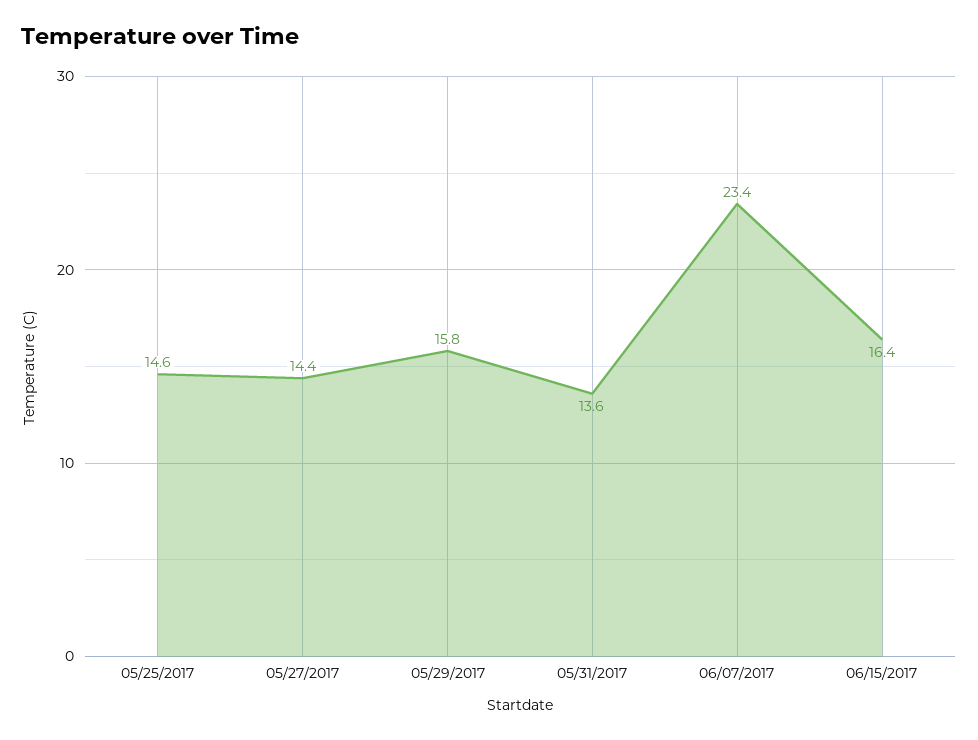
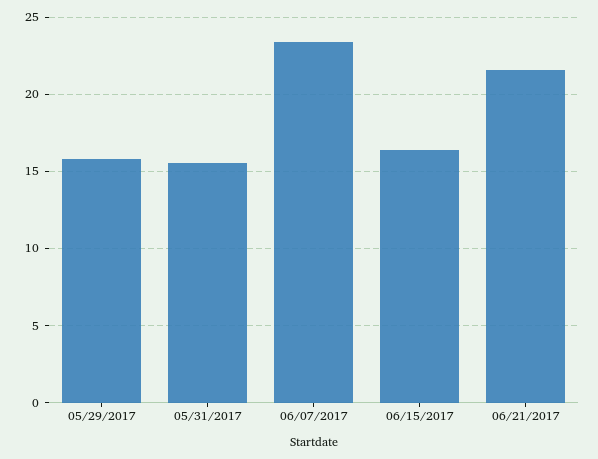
05/25/2017: 14.6 -> none
05/27/2017: 14.4 -> none
05/31/2017: 13.6 -> 15.5
06/21/2017: none -> 21.5

